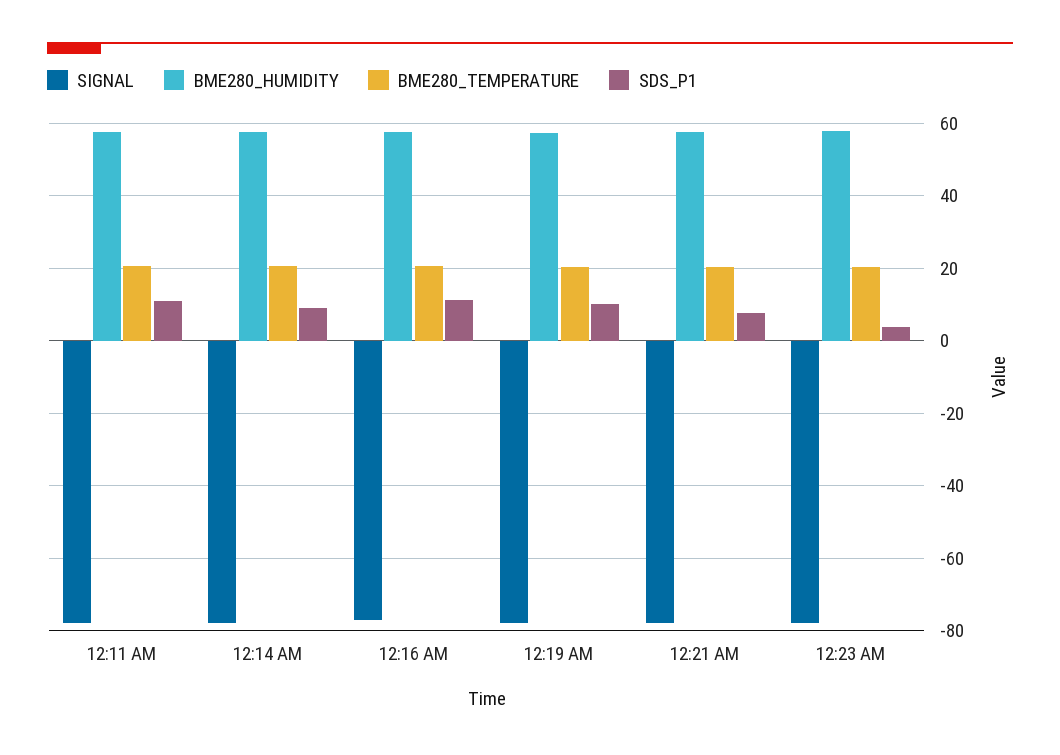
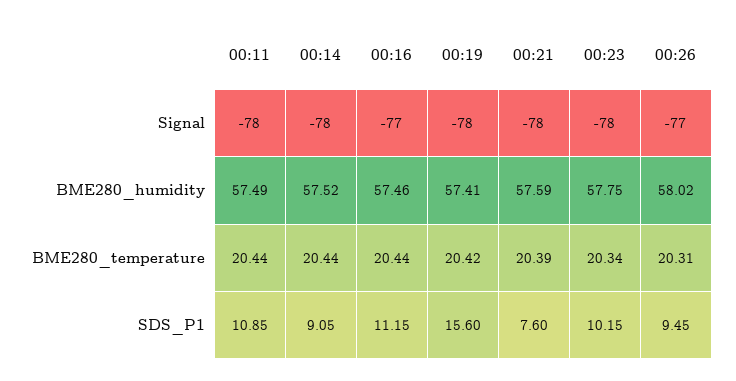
SDS_P1, 12:19 AM: 10 -> 15.6
SDS_P1, 12:23 AM: 4 -> 10.15
SIGNAL, 00:26: none -> -77
BME280_HUMIDITY, 00:26: none -> 58.02
BME280_TEMPERATURE, 00:26: none -> 20.31
SDS_P1, 00:26: none -> 9.45

